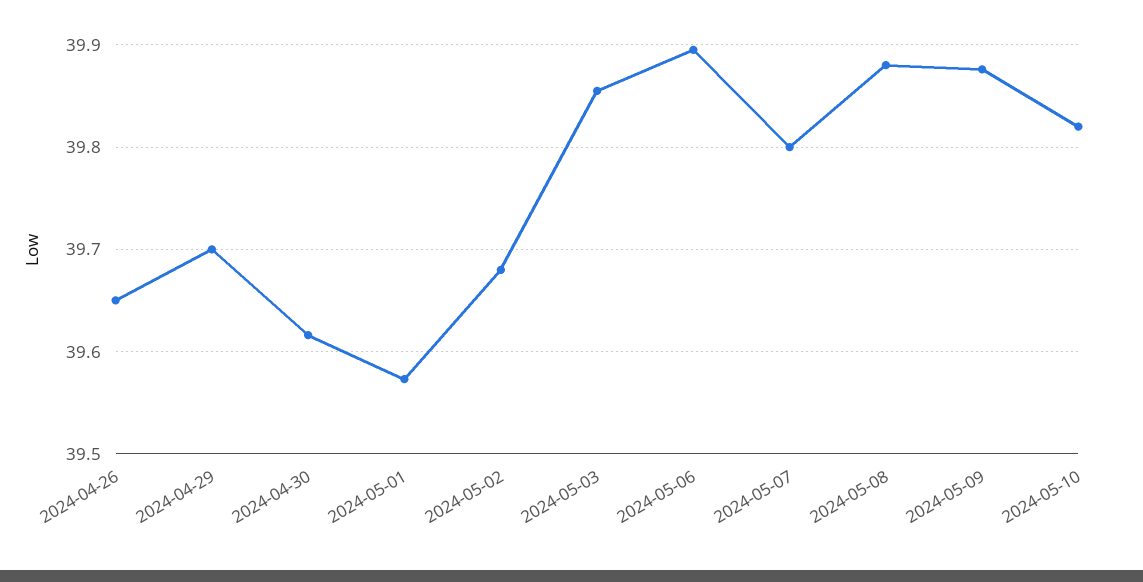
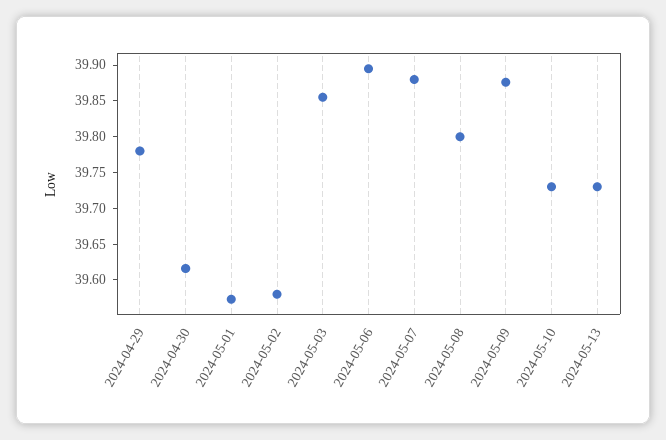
2024-04-26: 39.65 -> none
2024-04-29: 39.7 -> 39.775
2024-05-02: 39.68 -> 39.575
2024-05-07: 39.8 -> 39.875
2024-05-08: 39.88 -> 39.8
2024-05-10: 39.82 -> 39.725
2024-05-13: none -> 39.725

